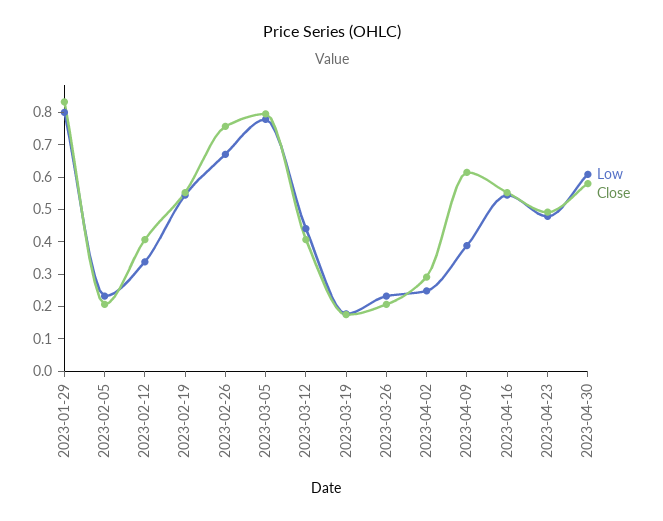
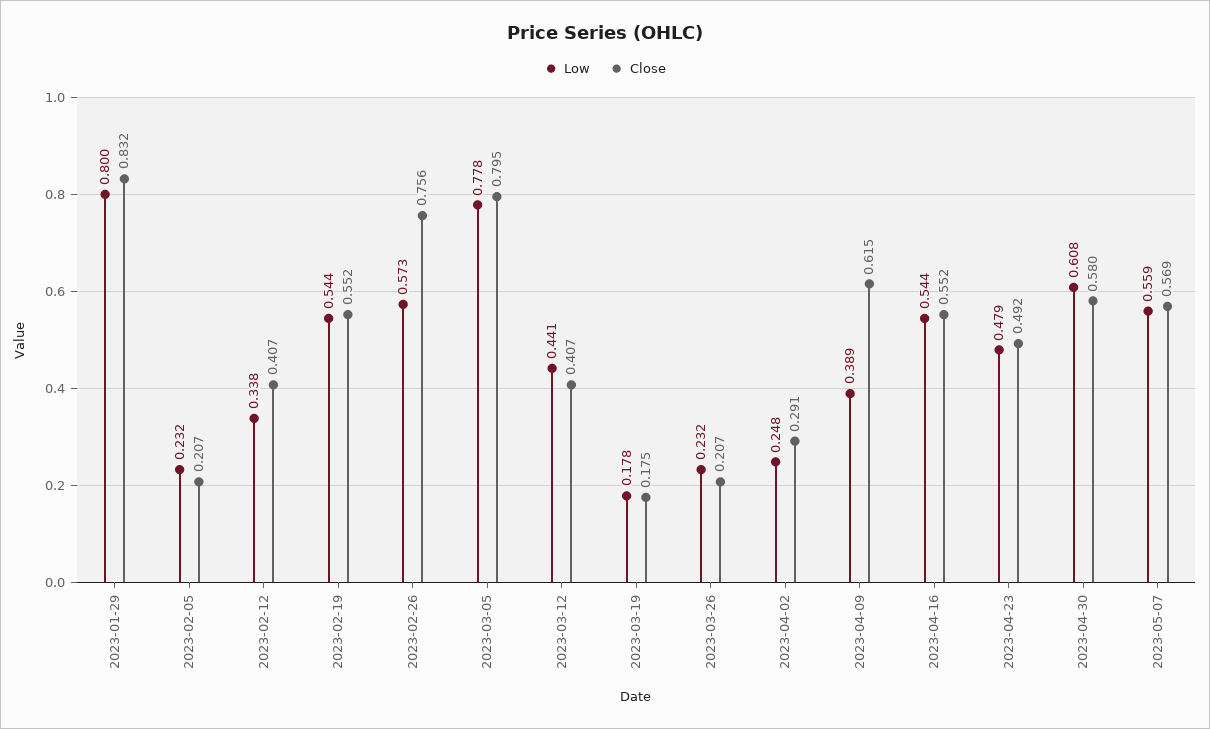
Low, 2023-02-26: 0.675 -> 0.573
Low, 2023-05-07: none -> 0.559
Close, 2023-05-07: none -> 0.569

